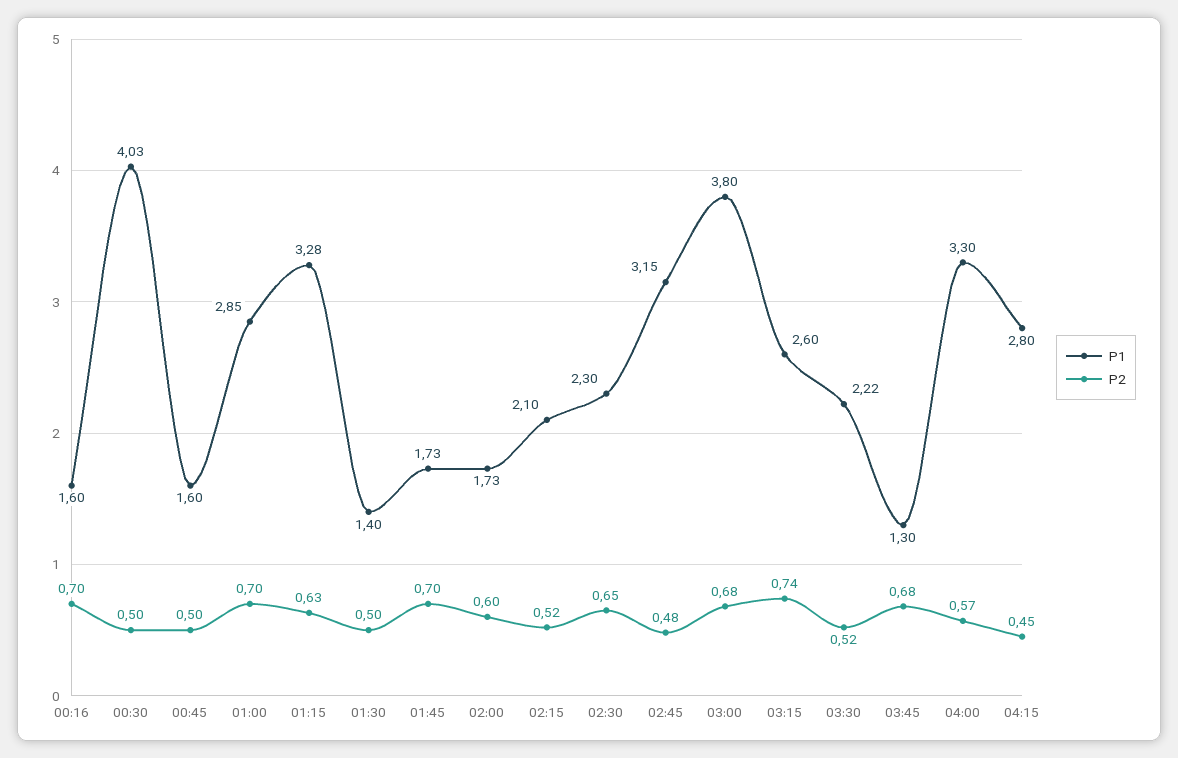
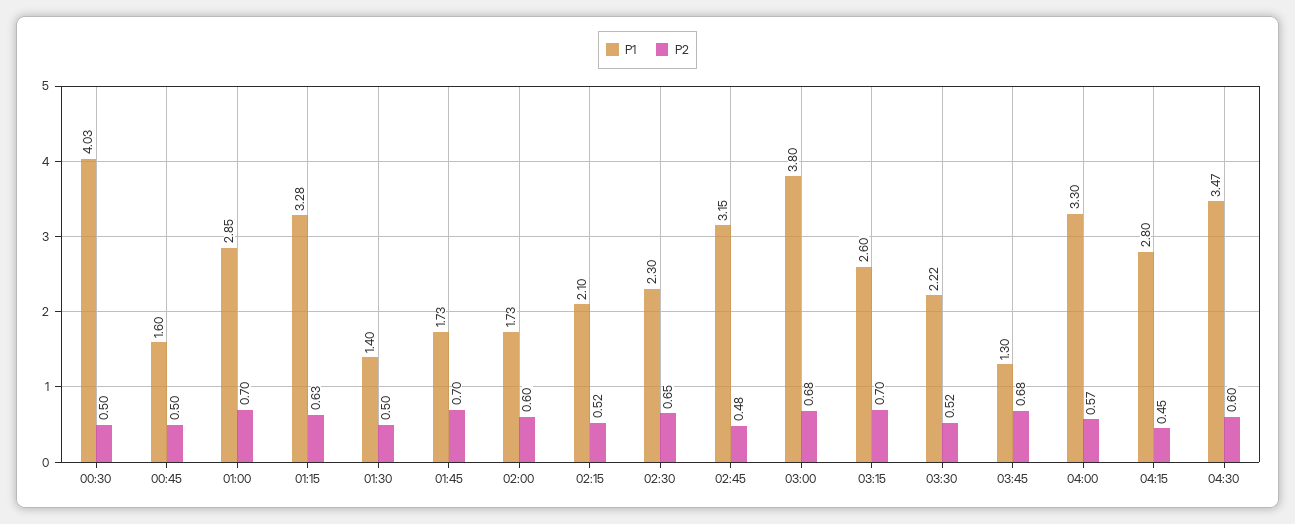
P1, 00:16: 1.6 -> none
P2, 00:16: 0.7 -> none
P2, 03:15: 0.74 -> 0.7
P1, 04:30: none -> 3.47
P2, 04:30: none -> 0.6

